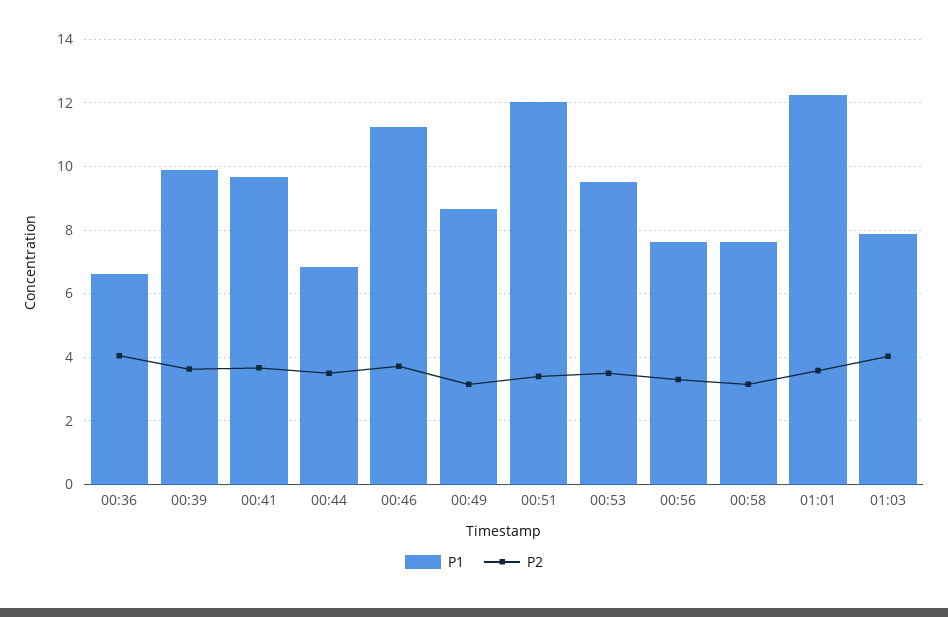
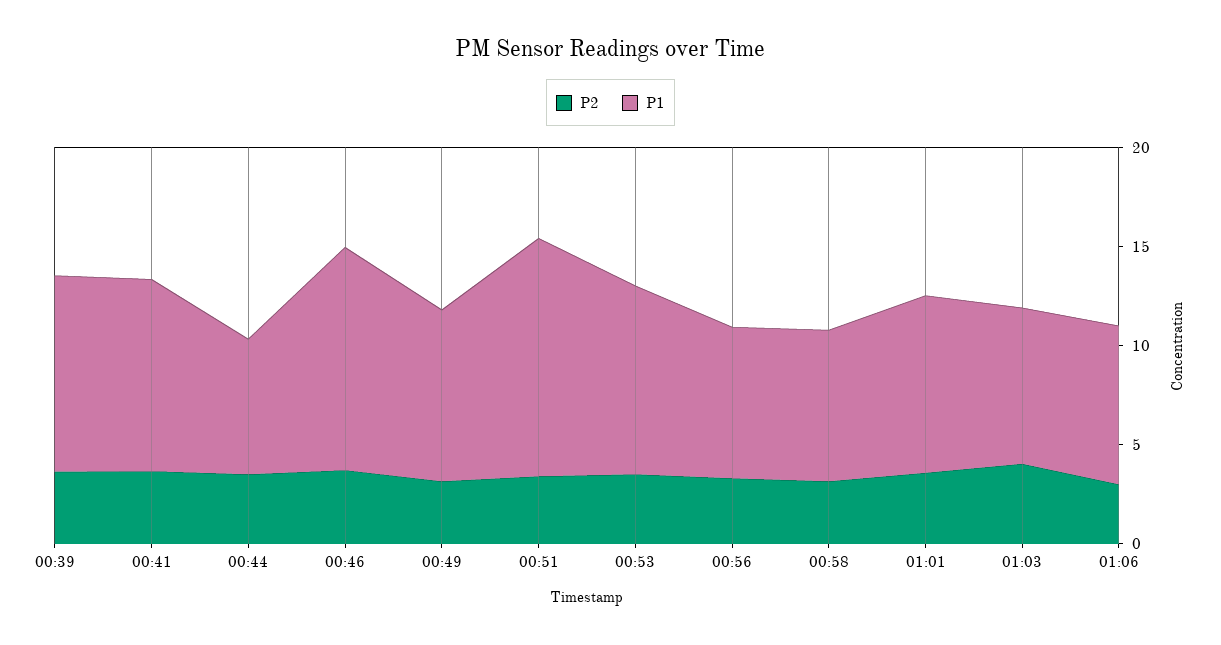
P1, 00:36: 6.6 -> none
P2, 00:36: 4 -> none
P1, 01:01: 12.2 -> 9
P2, 01:06: none -> 3
P1, 01:06: none -> 8

